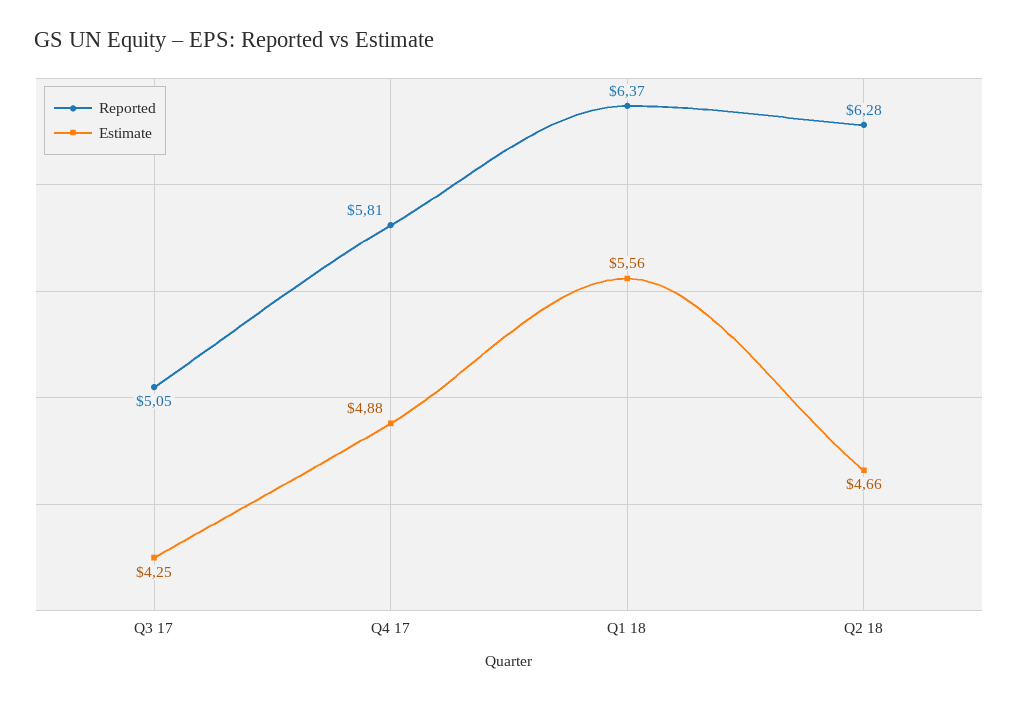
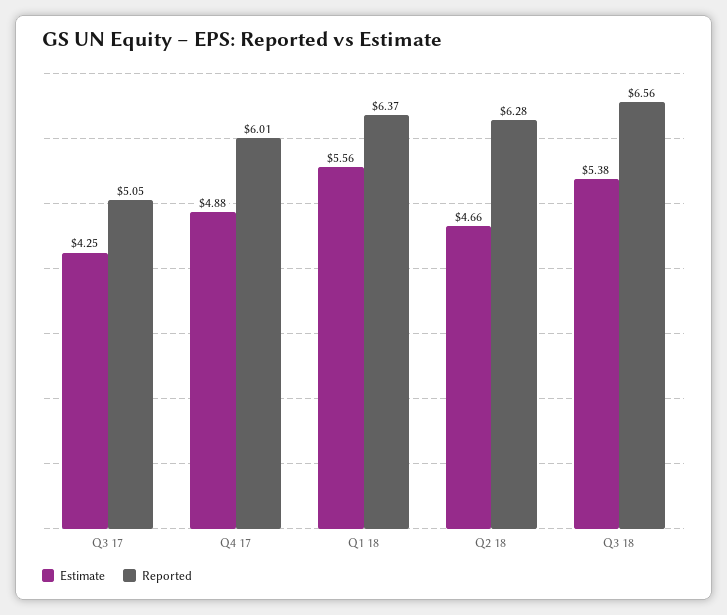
Reported, Q4 17: 5.81 -> 6.01
Estimate, Q3 18: none -> 5.38
Reported, Q3 18: none -> 6.56

